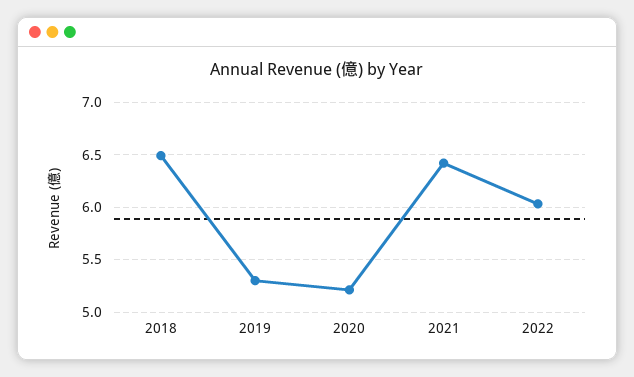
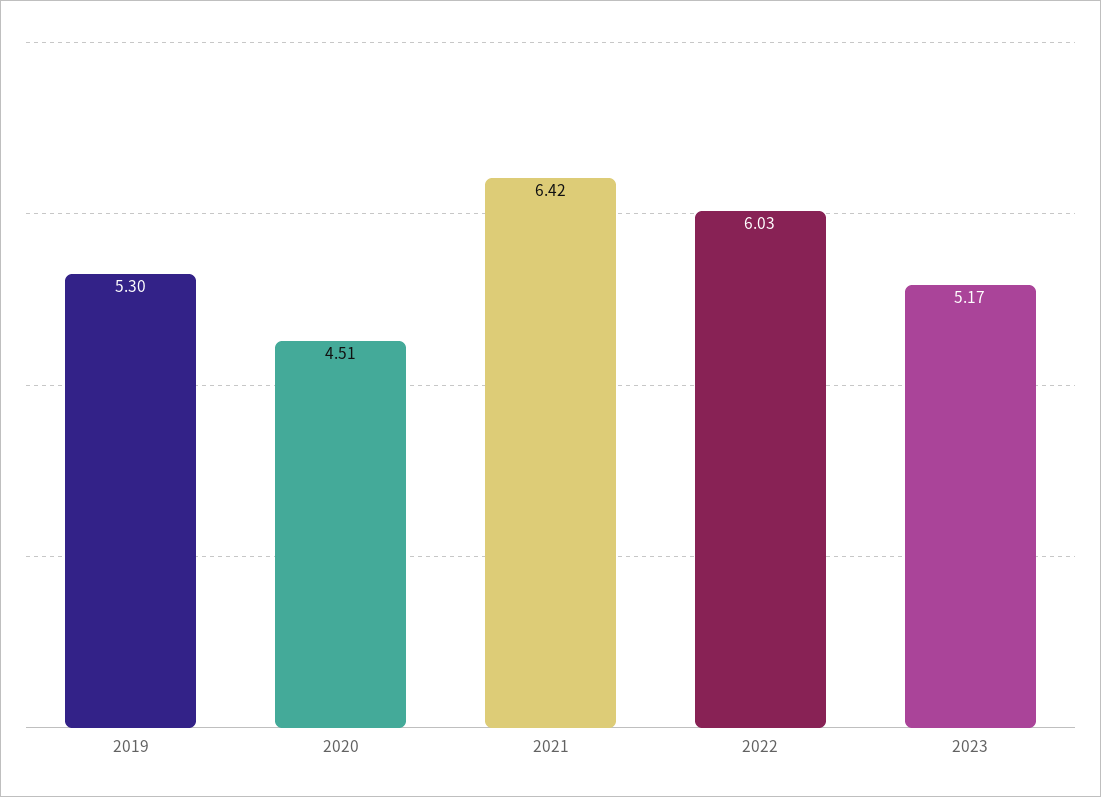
2018: 6.5 -> none
2020: 5.2 -> 4.51
2023: none -> 5.17

